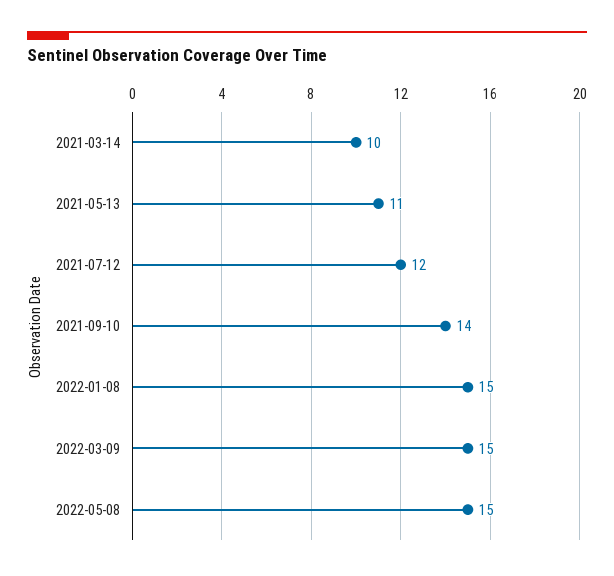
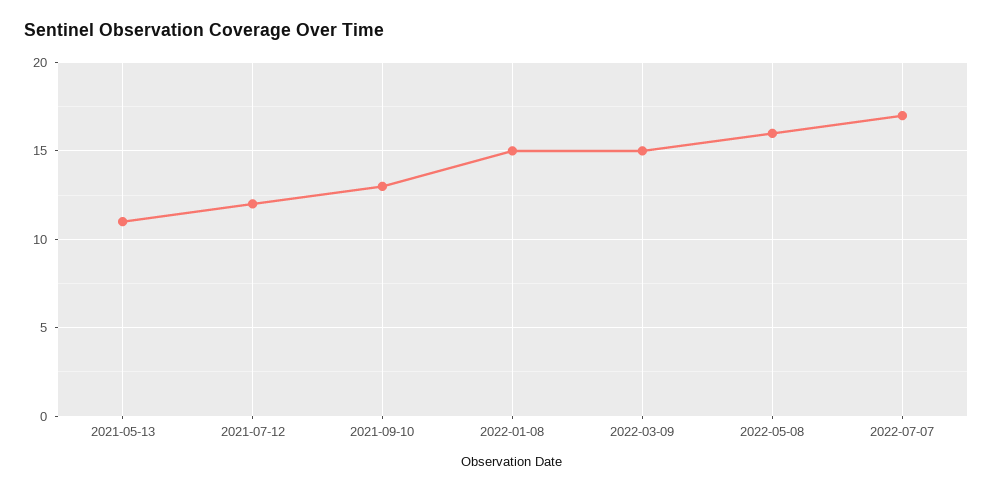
2021-03-14: 10 -> none
2021-09-10: 14 -> 13
2022-05-08: 15 -> 16
2022-07-07: none -> 17

